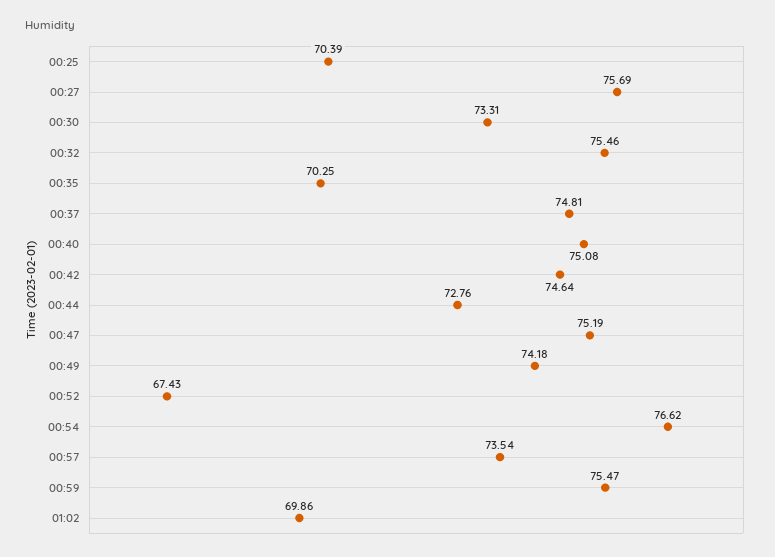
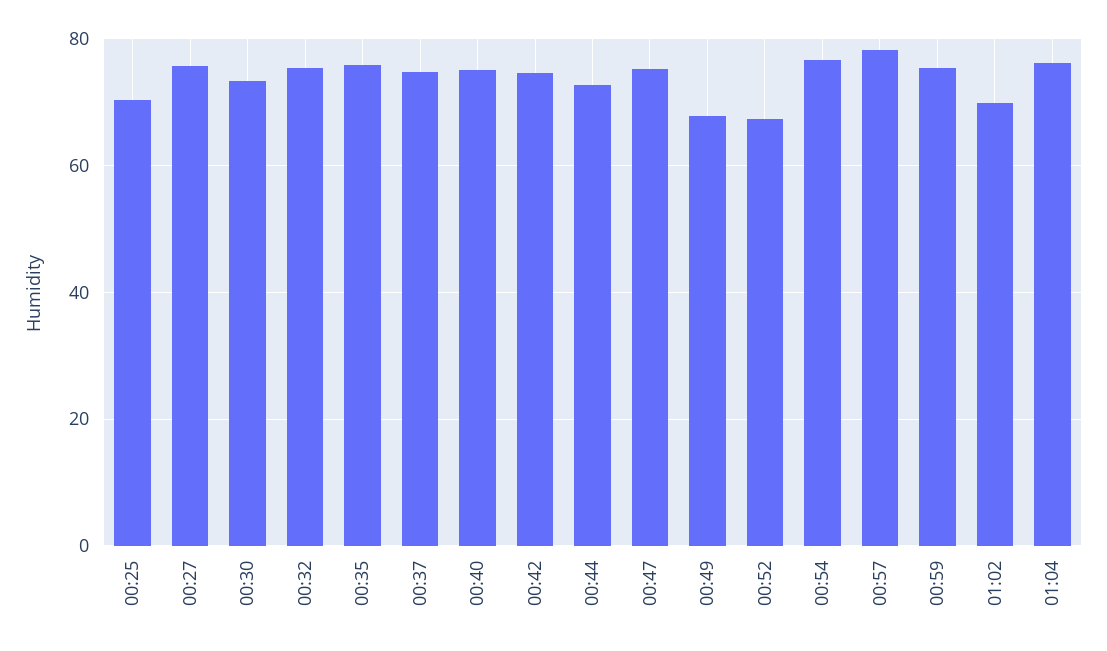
00:35: 70.25 -> 76
00:49: 74.18 -> 68
00:57: 73.54 -> 78
01:04: none -> 76

